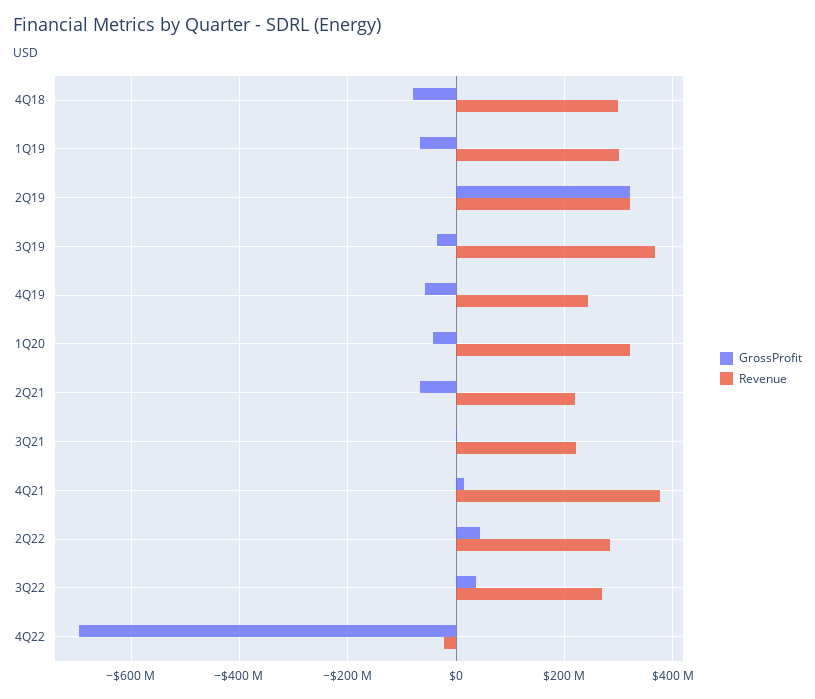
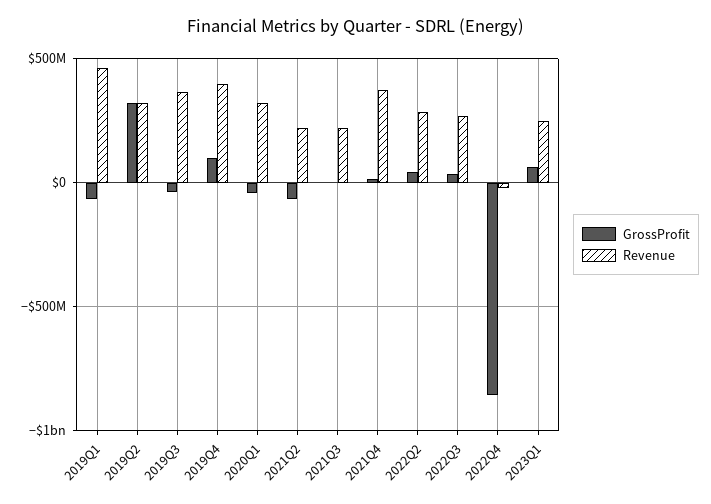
GrossProfit, 4Q18: -80000000 -> none
Revenue, 4Q18: 300000000 -> none
Revenue, 1Q19: 300000000 -> 450000000
GrossProfit, 4Q19: -60000000 -> 100000000
Revenue, 4Q19: 240000000 -> 400000000
GrossProfit, 4Q22: -700000000 -> -850000000
GrossProfit, 2023Q1: none -> 50000000
Revenue, 2023Q1: none -> 250000000

